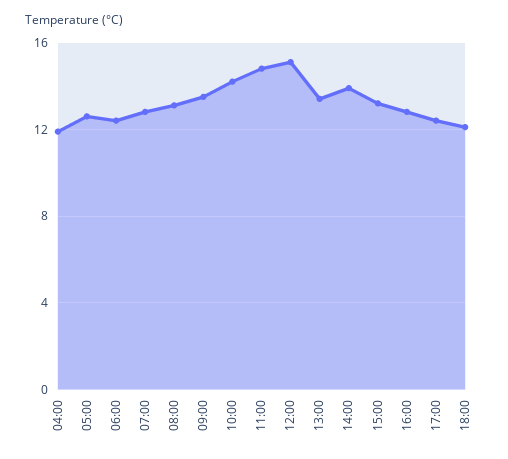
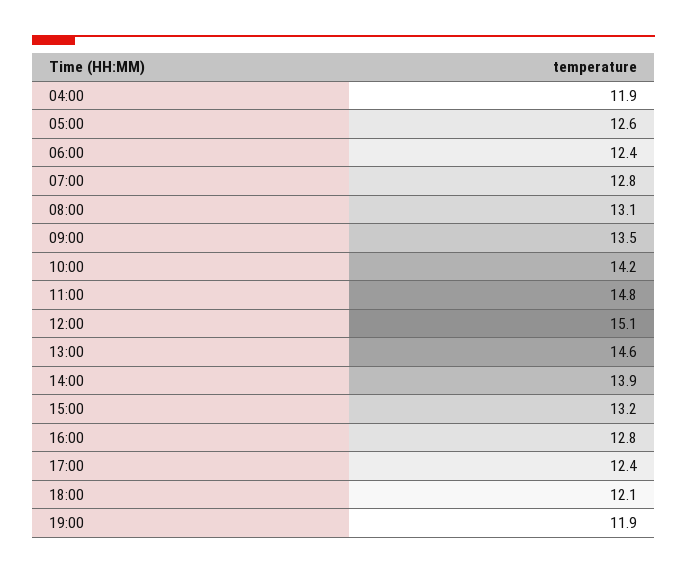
13:00: 13.5 -> 14.6
19:00: none -> 11.9

